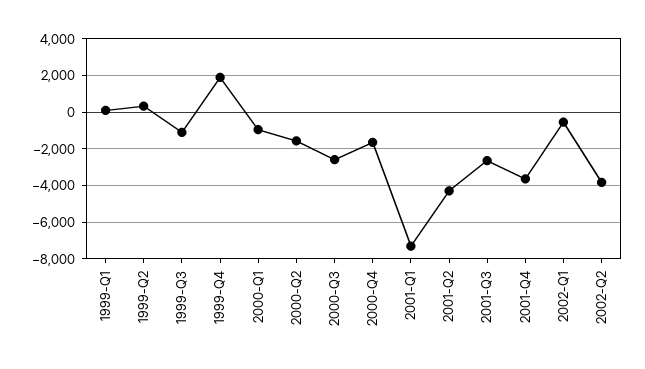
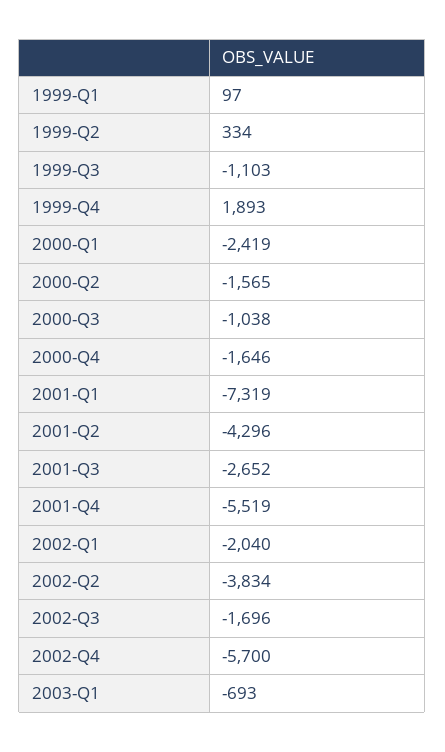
2000-Q1: -1000 -> -2419
2000-Q3: -2500 -> -1038
2001-Q4: -3500 -> -5519
2002-Q1: -500 -> -2040
2002-Q3: none -> -1696
2002-Q4: none -> -5700
2003-Q1: none -> -693

